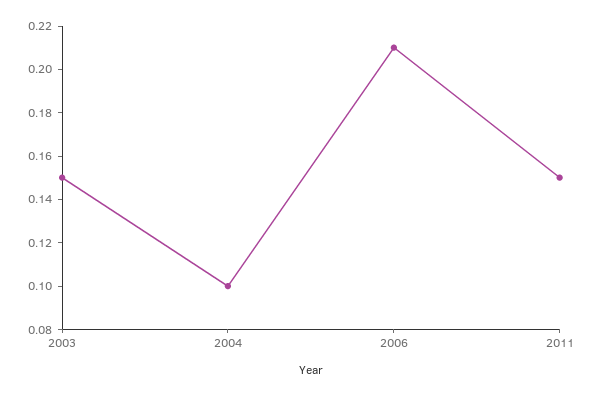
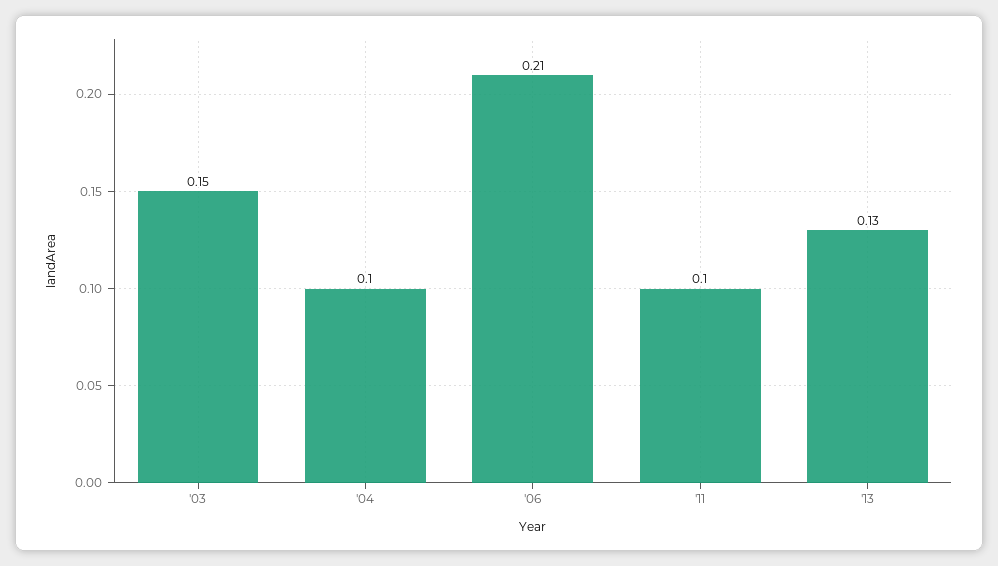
2011: 0.15 -> 0.1
'13: none -> 0.13

